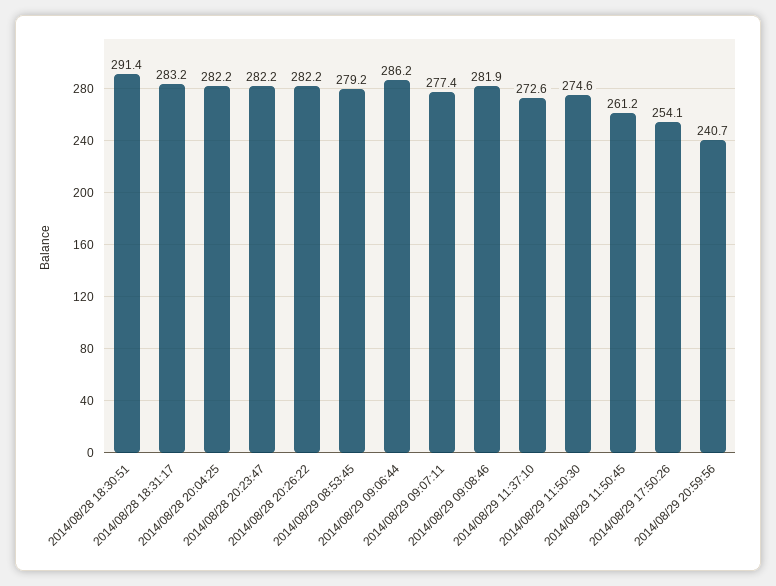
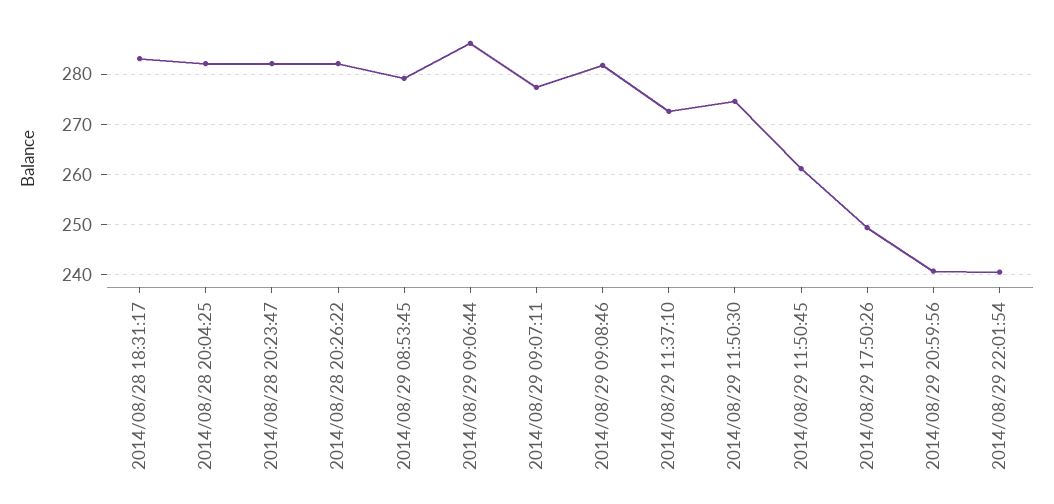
2014/08/28 18:30:51: 291.4 -> none
2014/08/29 17:50:26: 254.1 -> 250
2014/08/29 22:01:54: none -> 240

